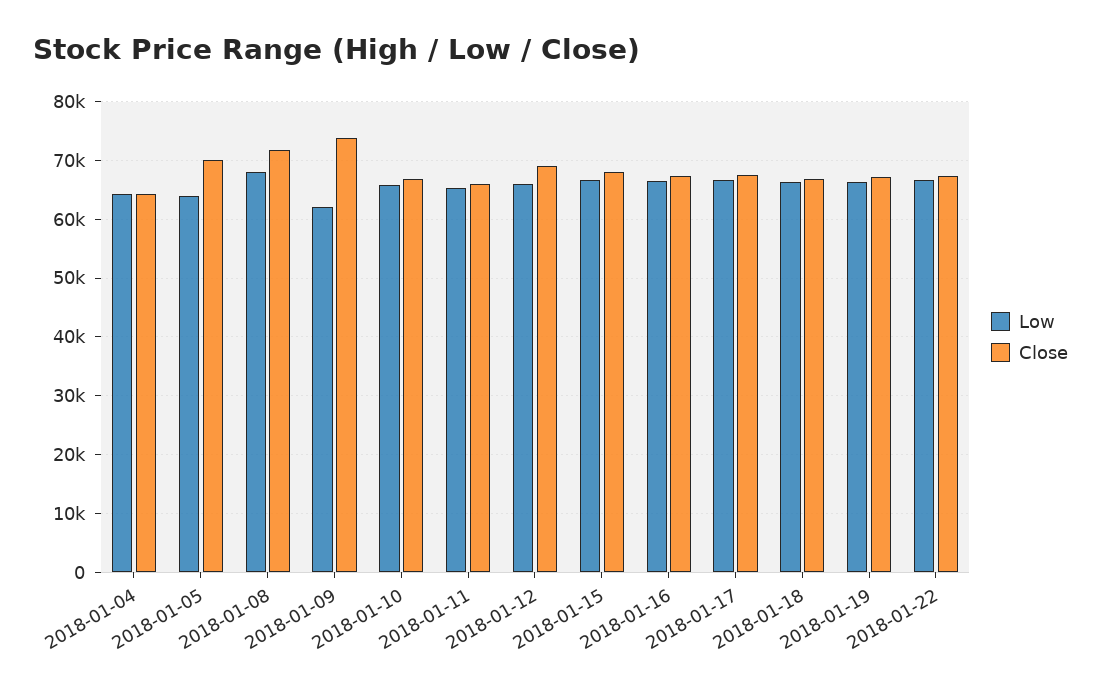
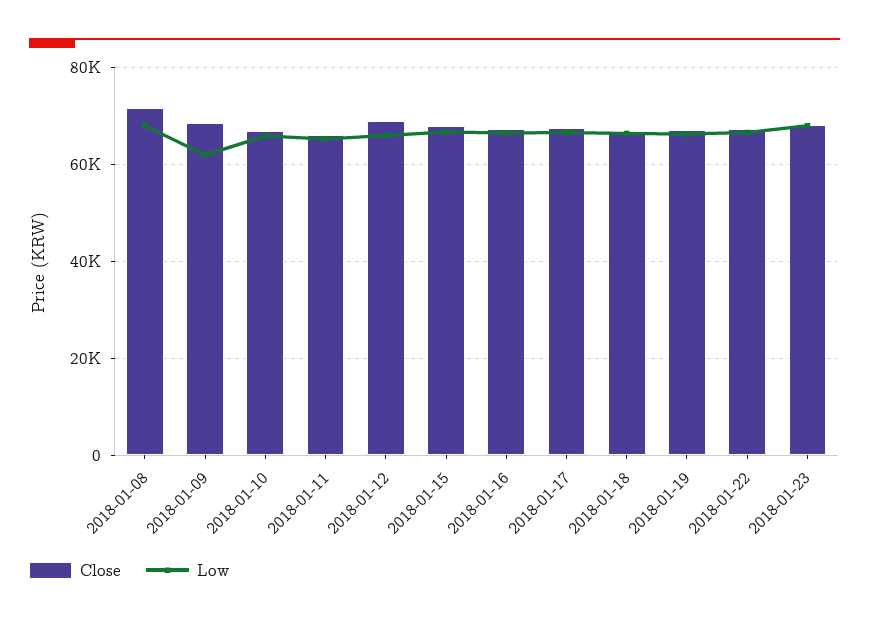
Low, 2018-01-04: 64000 -> none
Close, 2018-01-04: 64000 -> none
Low, 2018-01-05: 64000 -> none
Close, 2018-01-05: 70000 -> none
Close, 2018-01-09: 74000 -> 68000
Close, 2018-01-23: none -> 68000
Low, 2018-01-23: none -> 68000

